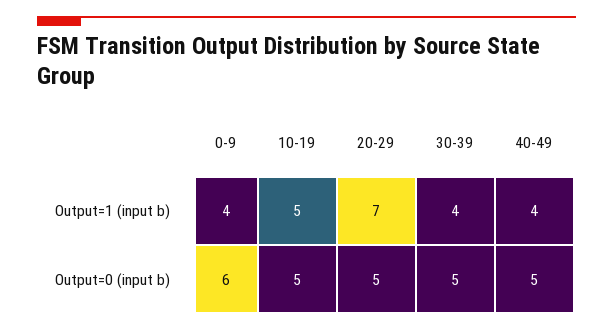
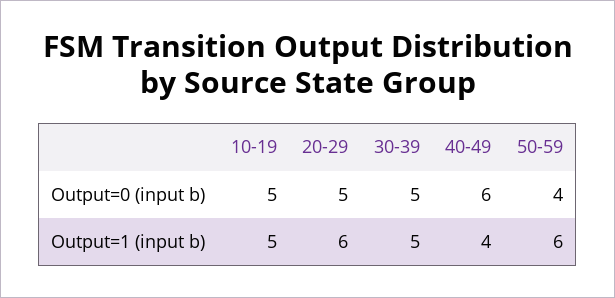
0-9, Output=1 (input b): 4 -> none
20-29, Output=1 (input b): 7 -> 6
30-39, Output=1 (input b): 4 -> 5
0-9, Output=0 (input b): 6 -> none
40-49, Output=0 (input b): 5 -> 6
50-59, Output=0 (input b): none -> 4
50-59, Output=1 (input b): none -> 6

